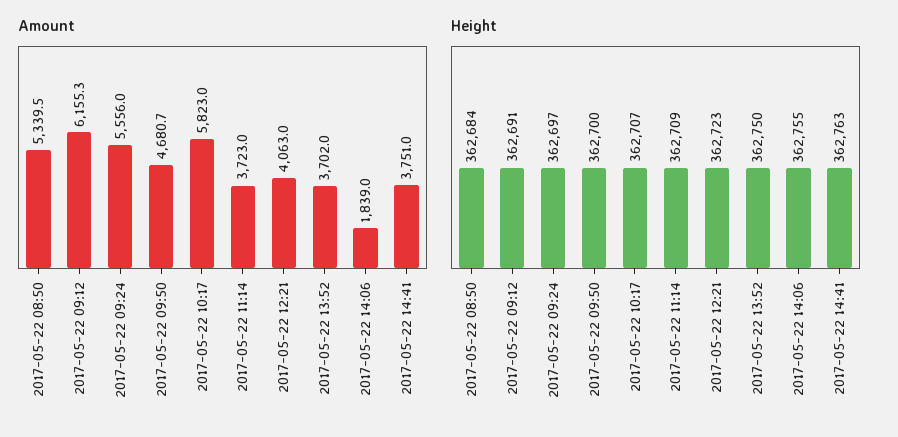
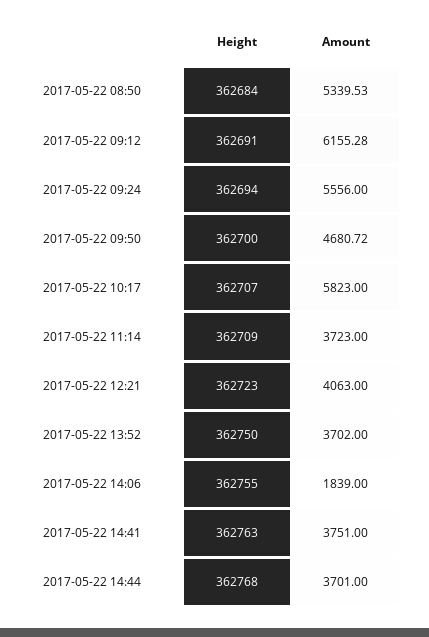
Height, 2017-05-22 09:24: 362697 -> 362694
Height, 2017-05-22 14:44: none -> 362768
Amount, 2017-05-22 14:44: none -> 3701

